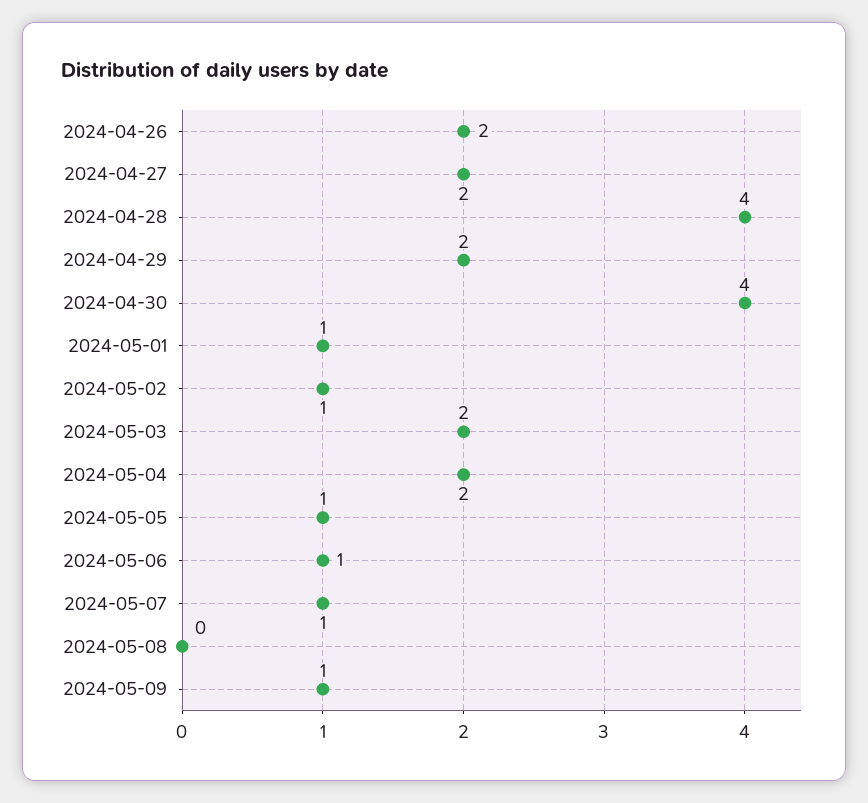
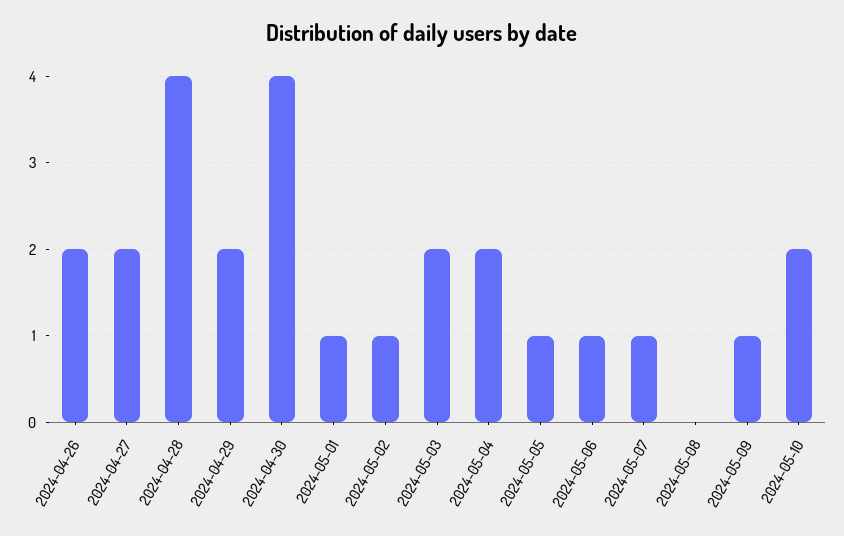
2024-05-10: none -> 2

